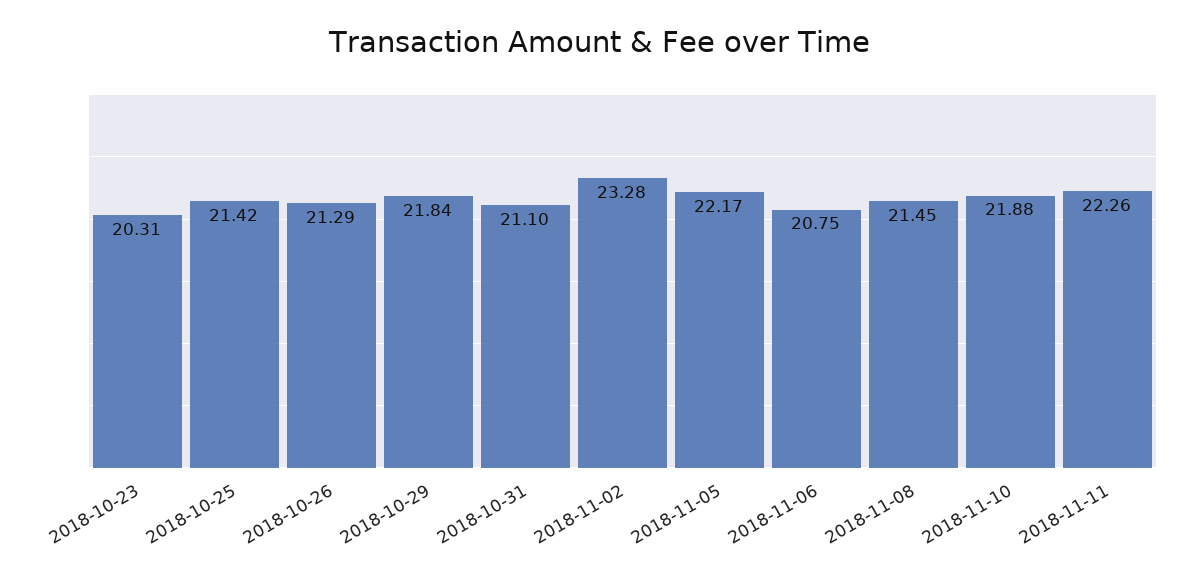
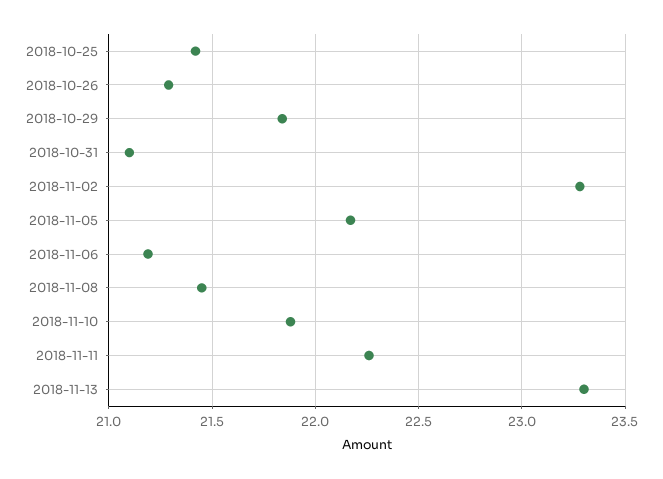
2018-10-23: 20.31 -> none
2018-11-06: 20.75 -> 21.2
2018-11-13: none -> 23.3

